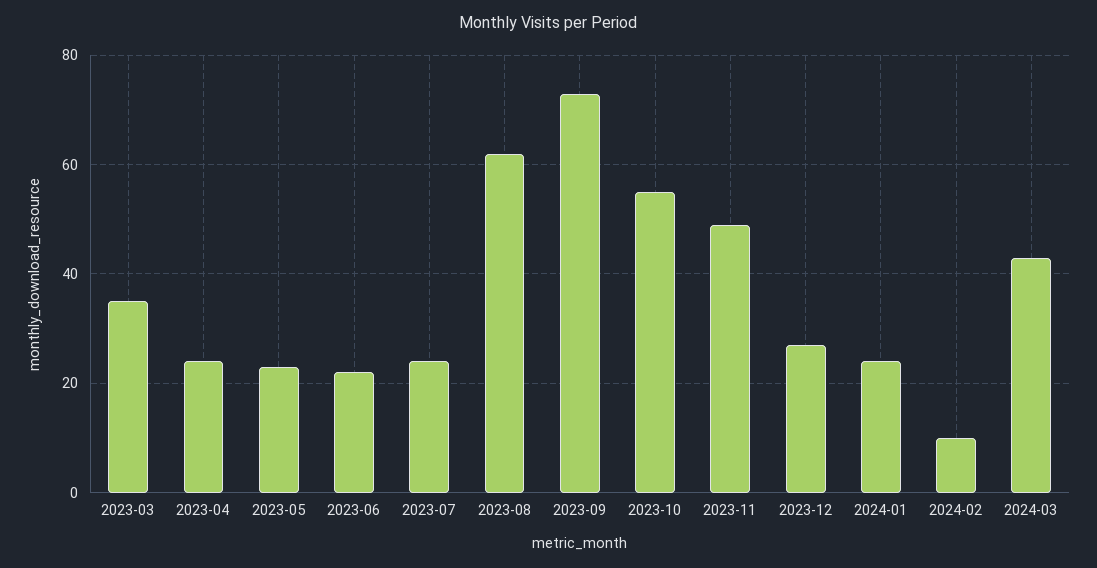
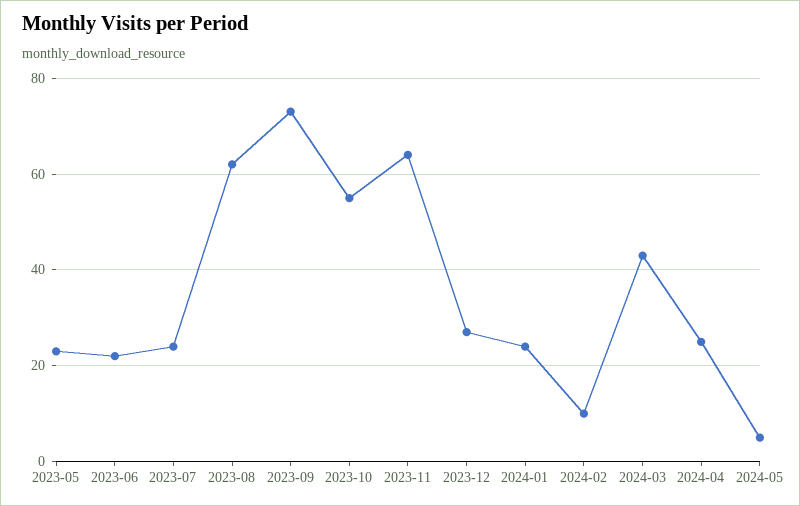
2023-03: 35 -> none
2023-04: 25 -> none
2023-11: 50 -> 65
2024-04: none -> 25
2024-05: none -> 5

